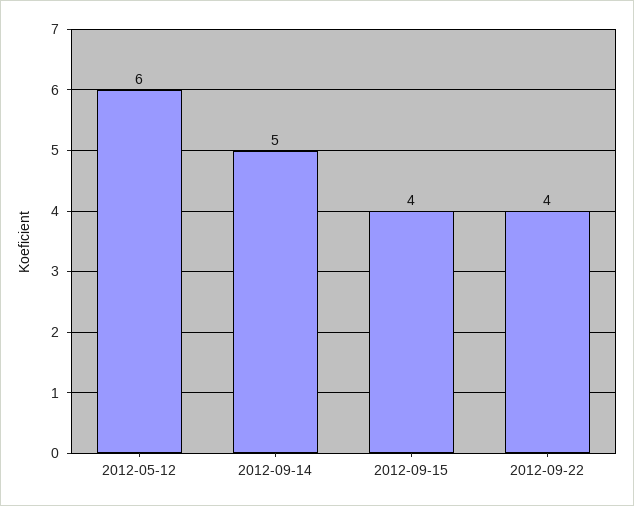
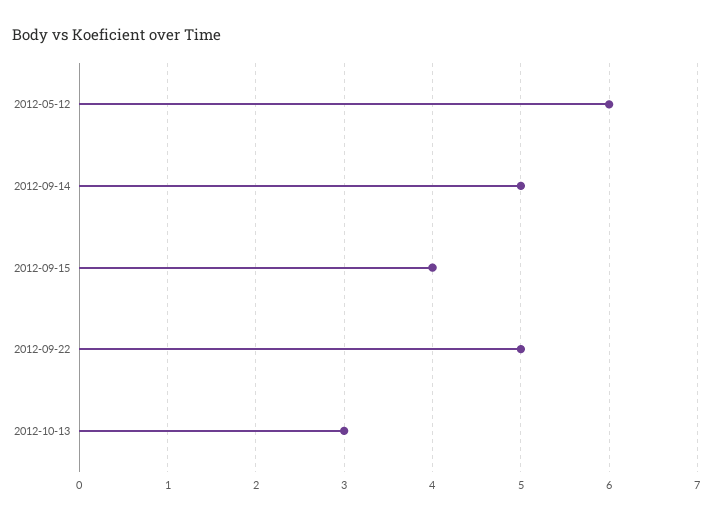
2012-09-22: 4 -> 5
2012-10-13: none -> 3

